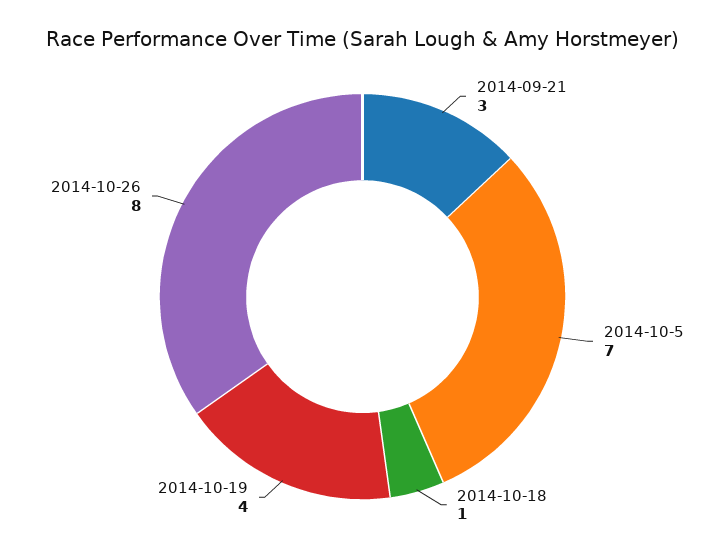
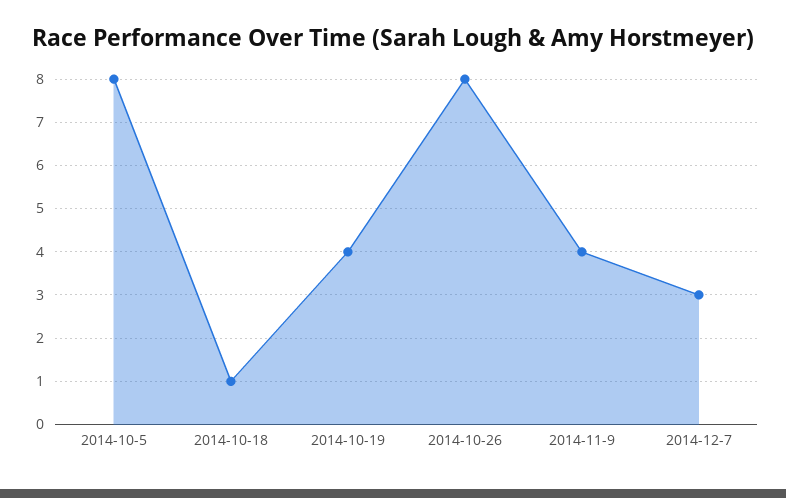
2014-09-21: 3 -> none
2014-10-5: 7 -> 8
2014-11-9: none -> 4
2014-12-7: none -> 3

